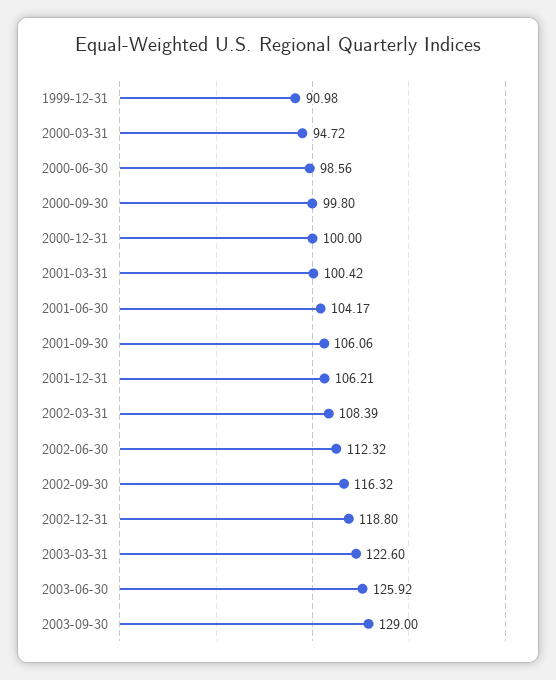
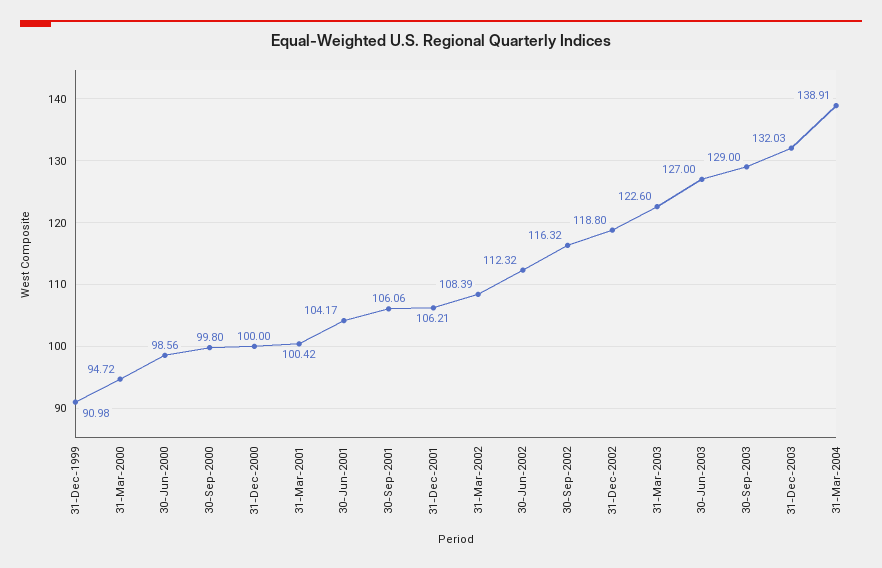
2003-06-30: 125.92 -> 127
31-Dec-2003: none -> 132.03
31-Mar-2004: none -> 138.91

